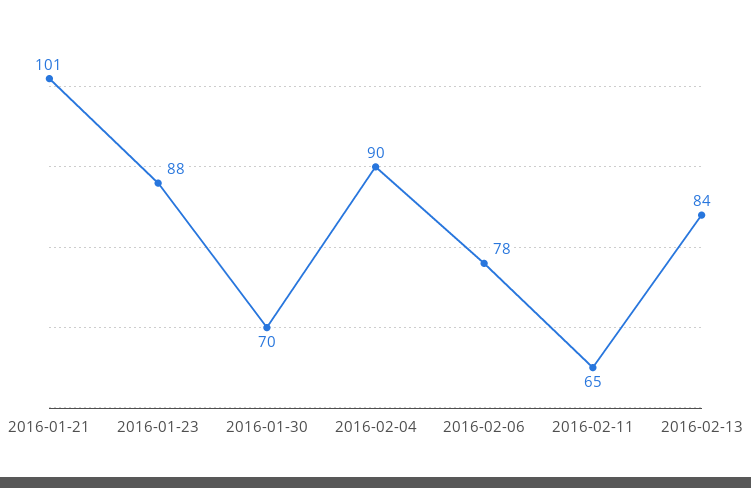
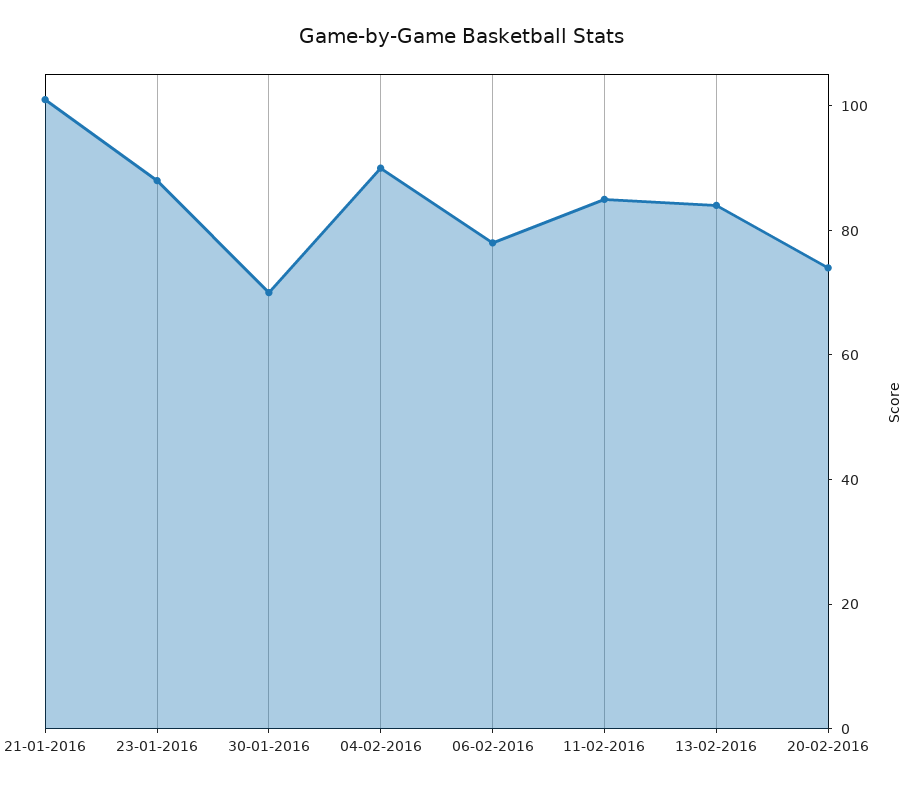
2016-02-11: 65 -> 85
20-02-2016: none -> 75

